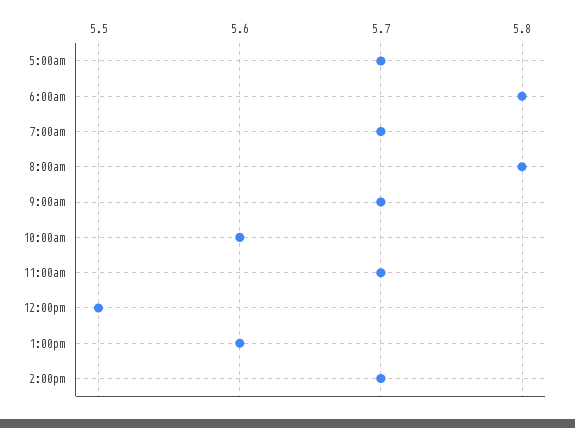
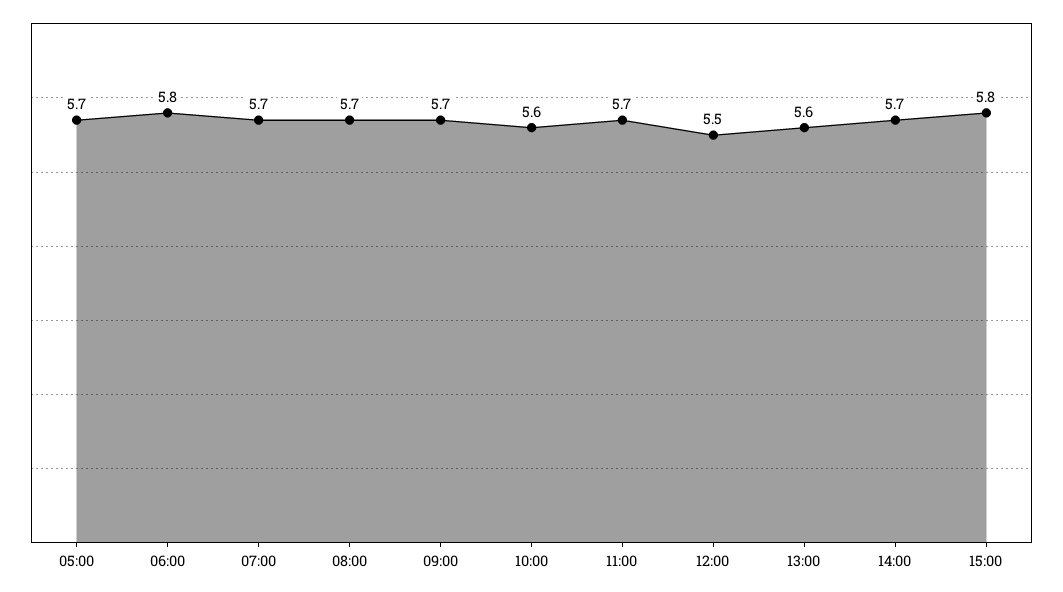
8:00am: 5.8 -> 5.7
15:00: none -> 5.8

